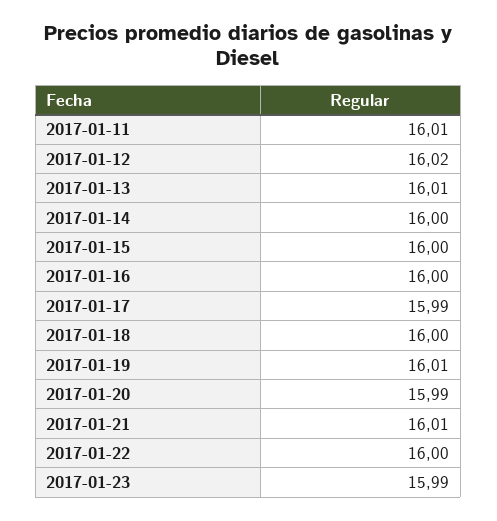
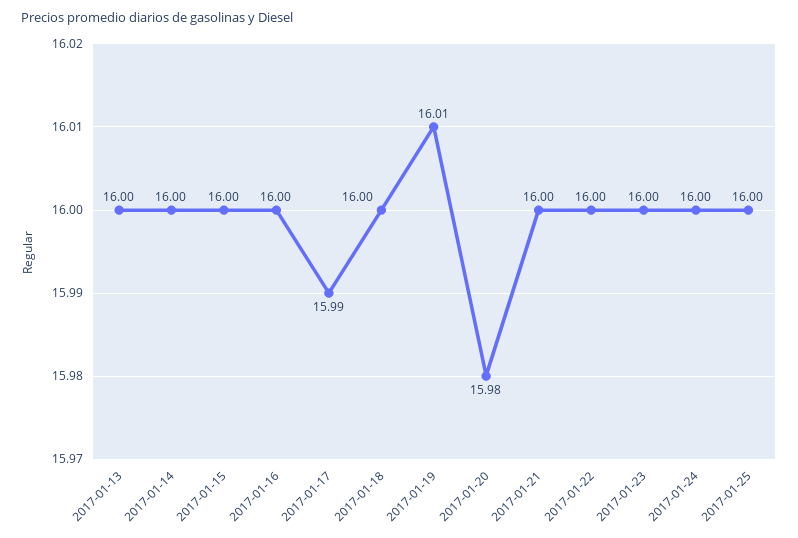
2017-01-11: 16.01 -> none
2017-01-12: 16.02 -> none
2017-01-13: 16.01 -> 16
2017-01-20: 15.99 -> 15.98
2017-01-21: 16.01 -> 16
2017-01-23: 15.99 -> 16
2017-01-24: none -> 16
2017-01-25: none -> 16

